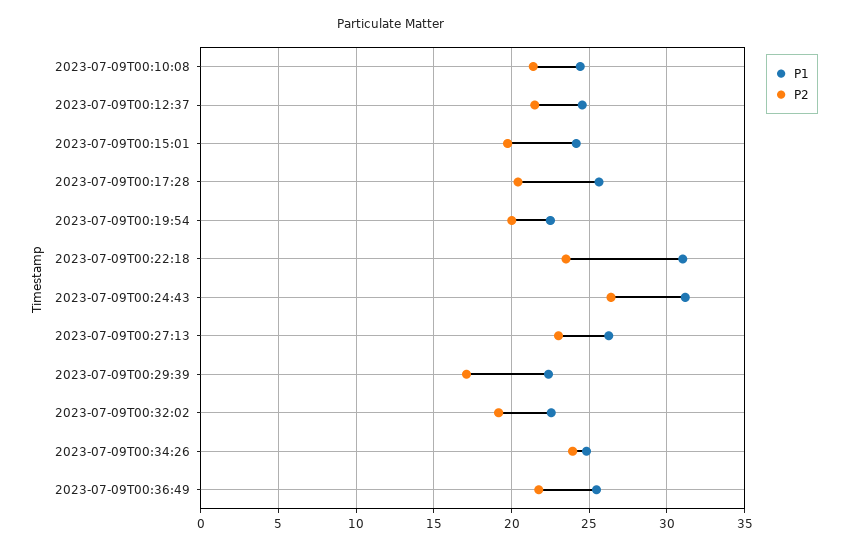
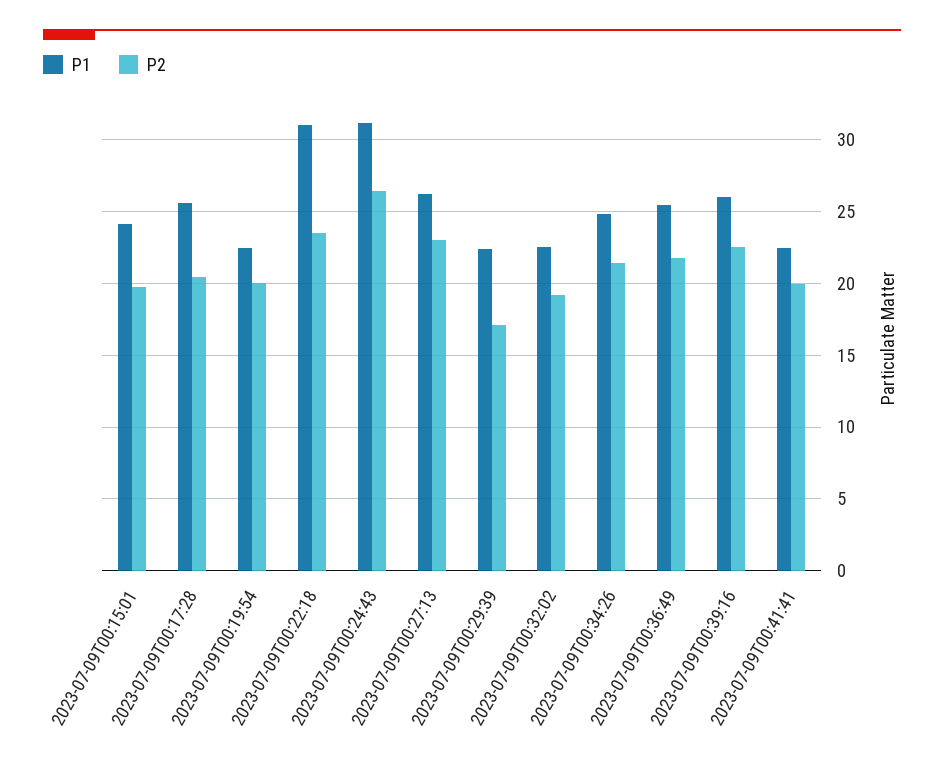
P1, 2023-07-09T00:10:08: 24.5 -> none
P2, 2023-07-09T00:10:08: 21.5 -> none
P1, 2023-07-09T00:12:37: 24.5 -> none
P2, 2023-07-09T00:12:37: 21.5 -> none
P2, 2023-07-09T00:34:26: 24 -> 21.5
P1, 2023-07-09T00:39:16: none -> 26
P2, 2023-07-09T00:39:16: none -> 22.5
P1, 2023-07-09T00:41:41: none -> 22.5
P2, 2023-07-09T00:41:41: none -> 20

